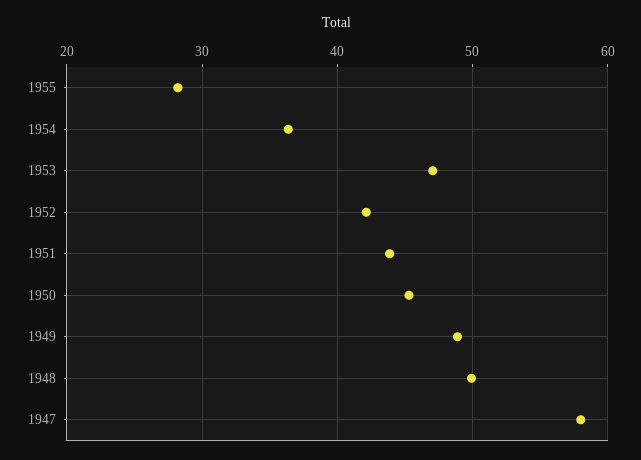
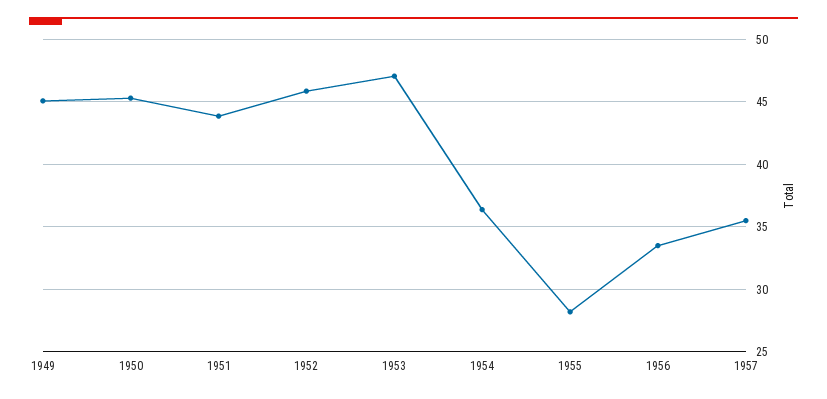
1952: 42 -> 46
1949: 49 -> 45
1948: 50 -> none
1947: 58 -> none
1956: none -> 33.5
1957: none -> 35.5

